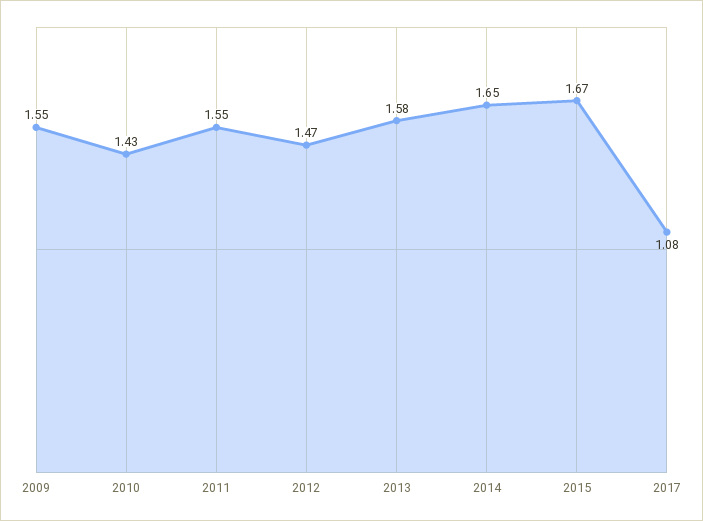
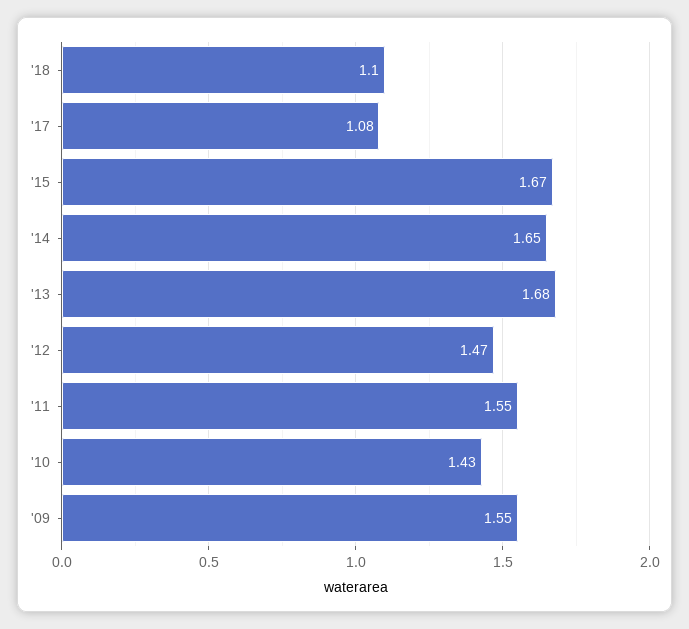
2013: 1.58 -> 1.68
'18: none -> 1.1

